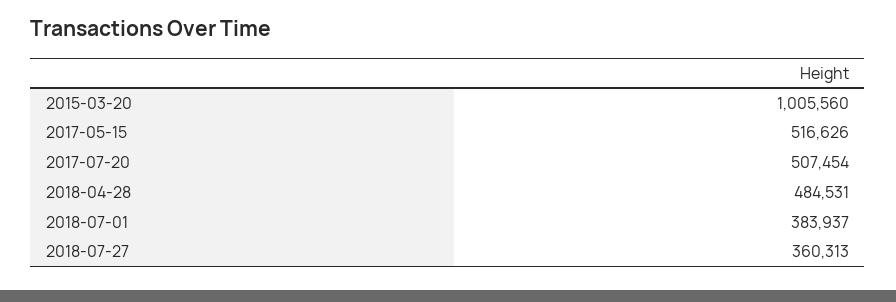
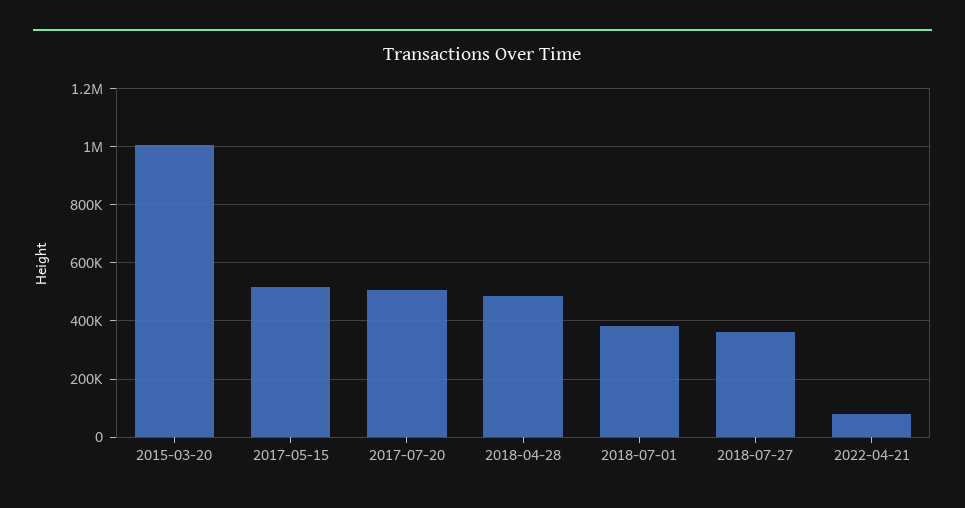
2022-04-21: none -> 75000

